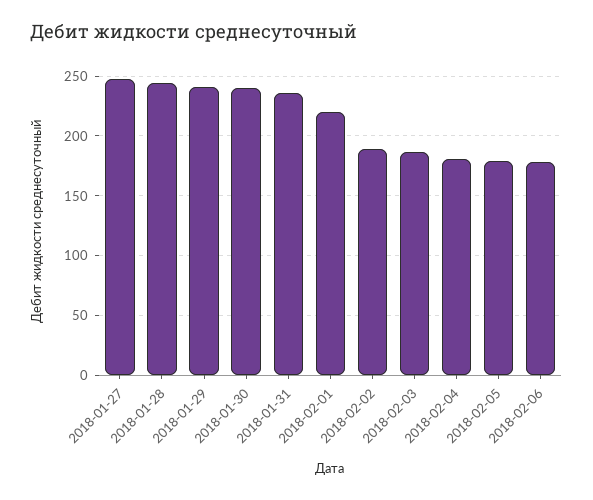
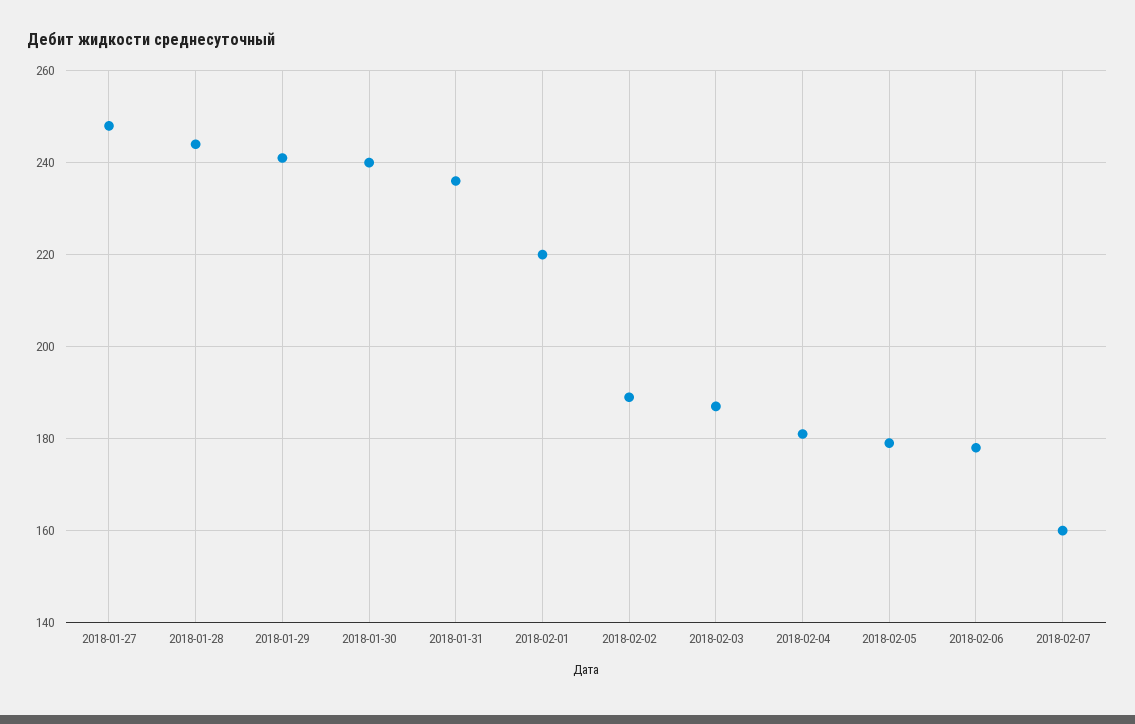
2018-02-07: none -> 160

